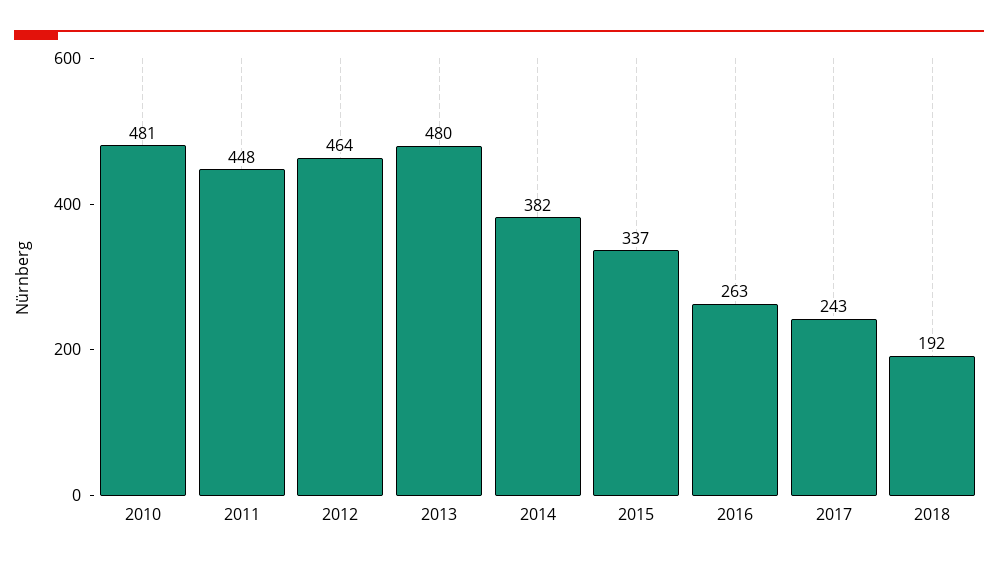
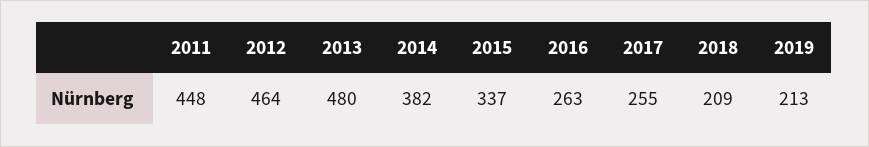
2010: 481 -> none
2017: 243 -> 255
2018: 192 -> 209
2019: none -> 213

